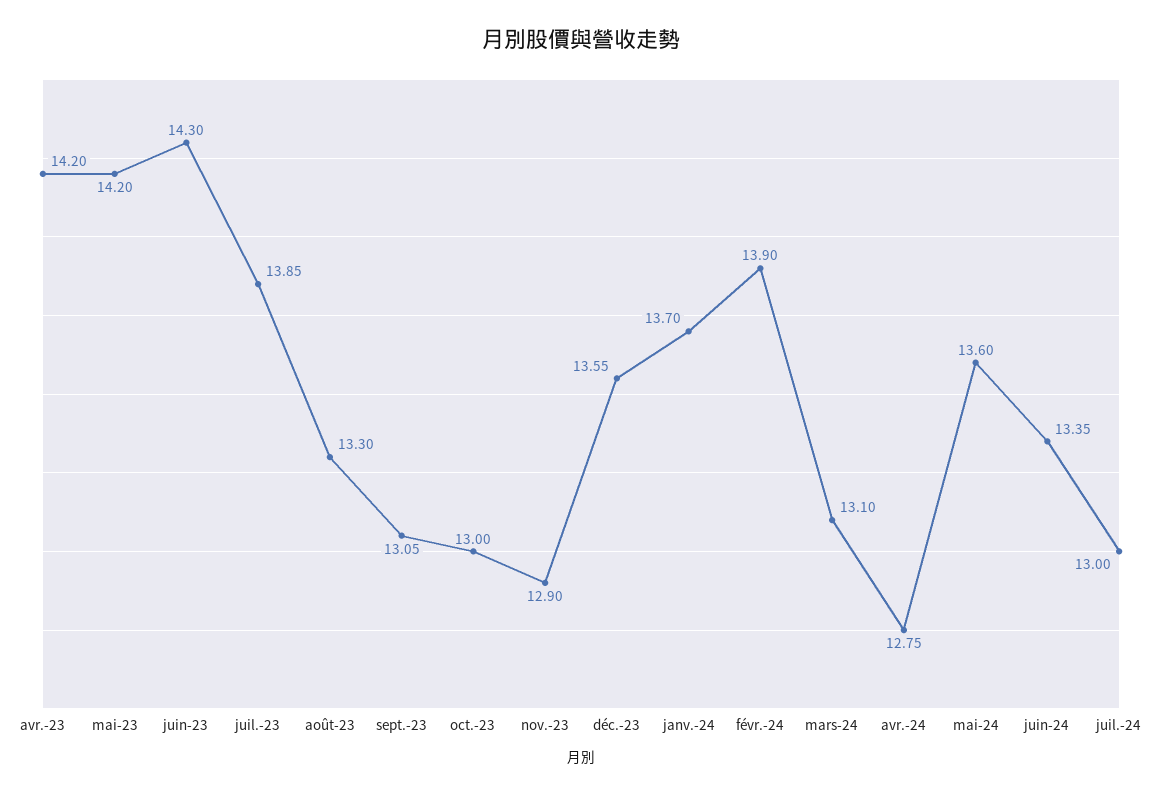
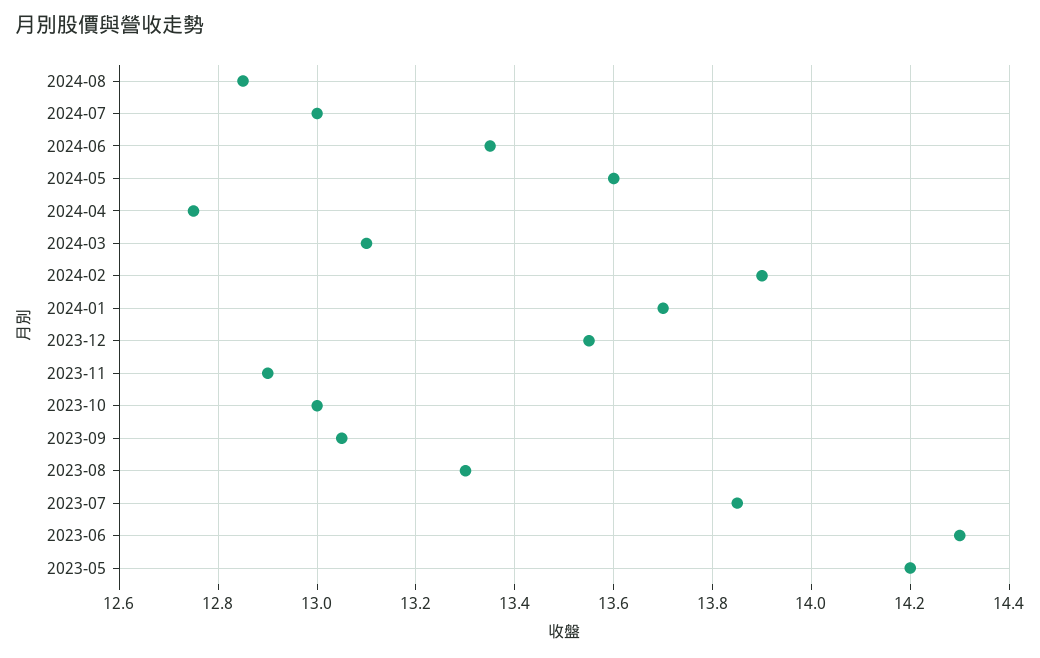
avr.-23: 14.2 -> none
2024-08: none -> 12.85

